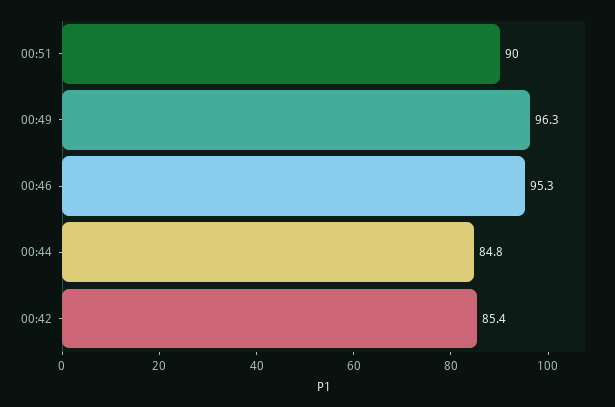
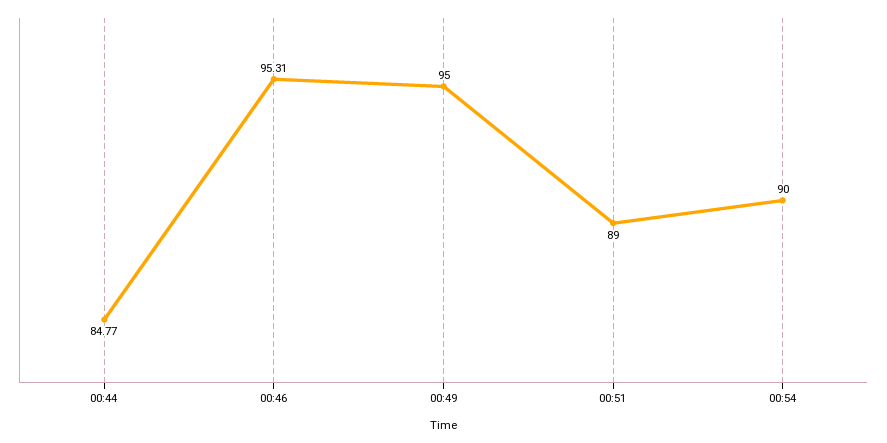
00:51: 90 -> 89
00:49: 96.3 -> 95
00:42: 85.4 -> none
00:54: none -> 90

